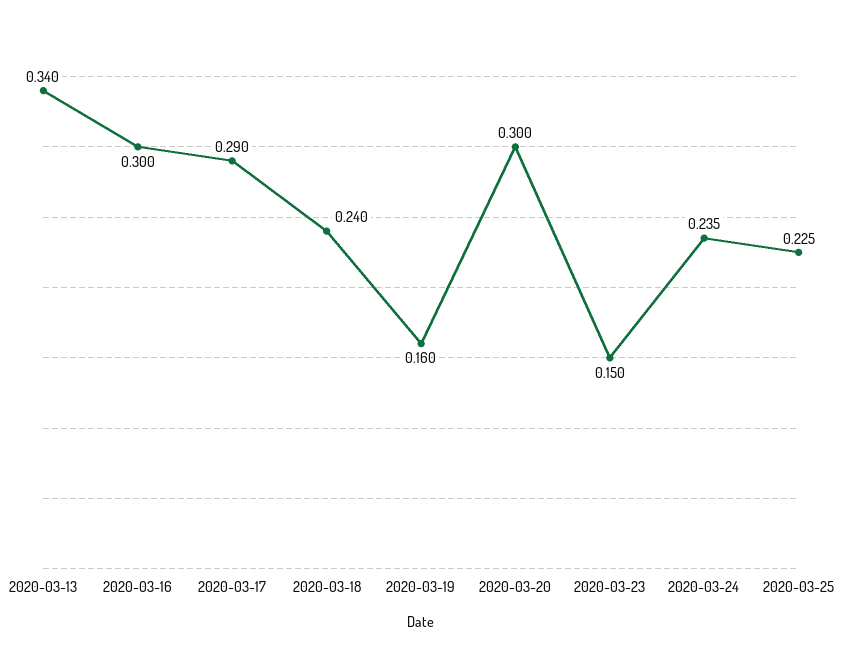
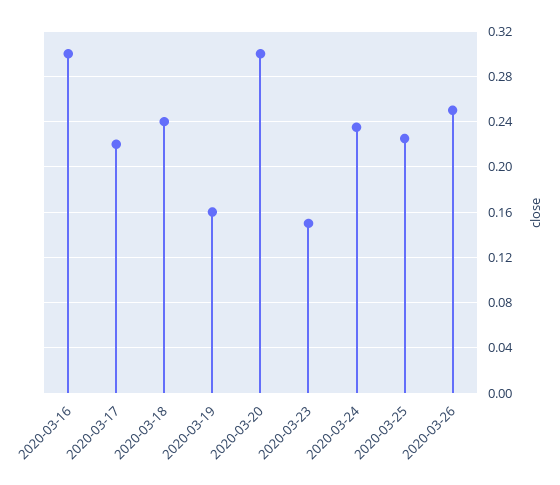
2020-03-13: 0.34 -> none
2020-03-17: 0.29 -> 0.22
2020-03-26: none -> 0.25

